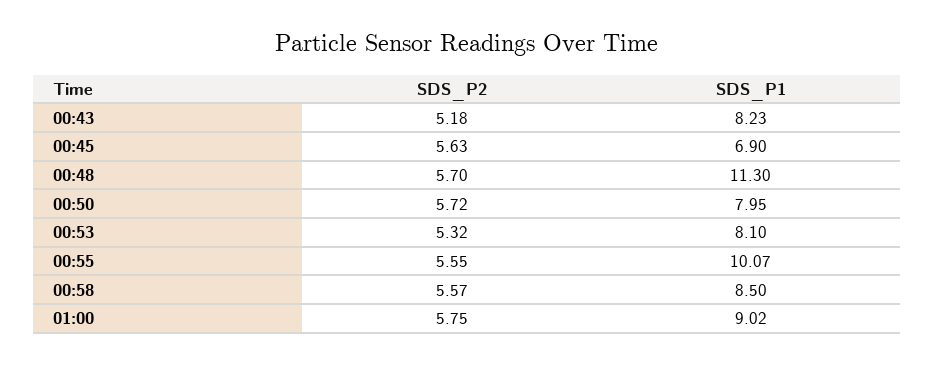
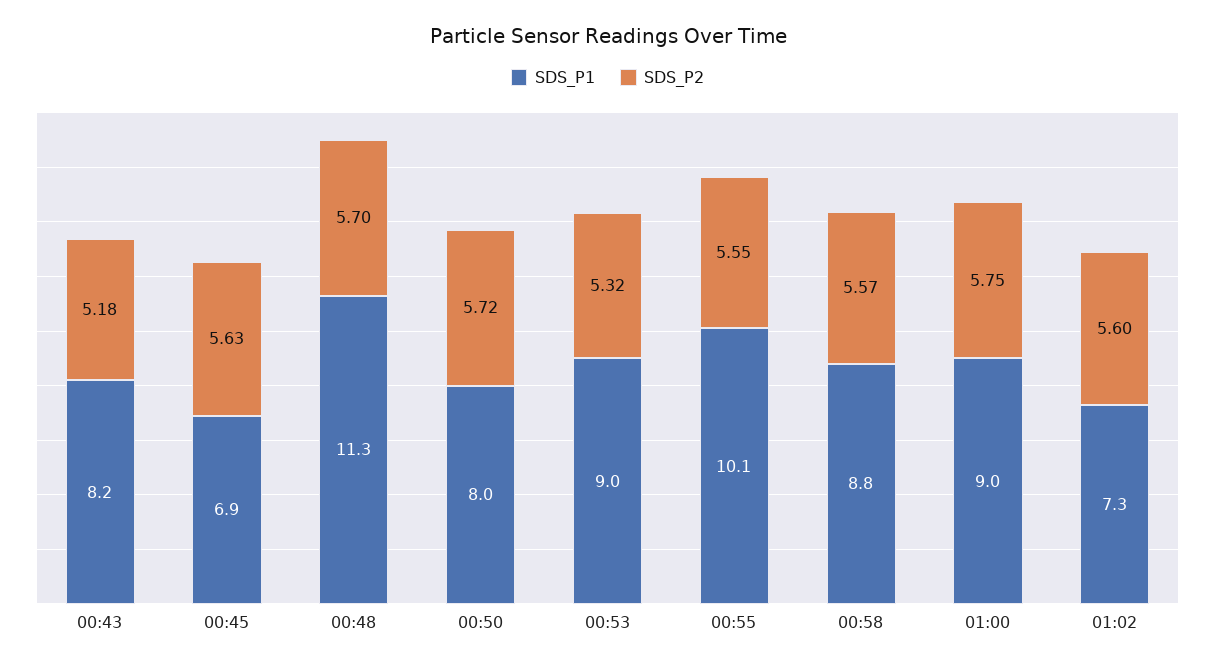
SDS_P1, 00:53: 8.1 -> 9
SDS_P1, 00:58: 8.5 -> 8.8
SDS_P1, 01:02: none -> 7.3
SDS_P2, 01:02: none -> 5.6

